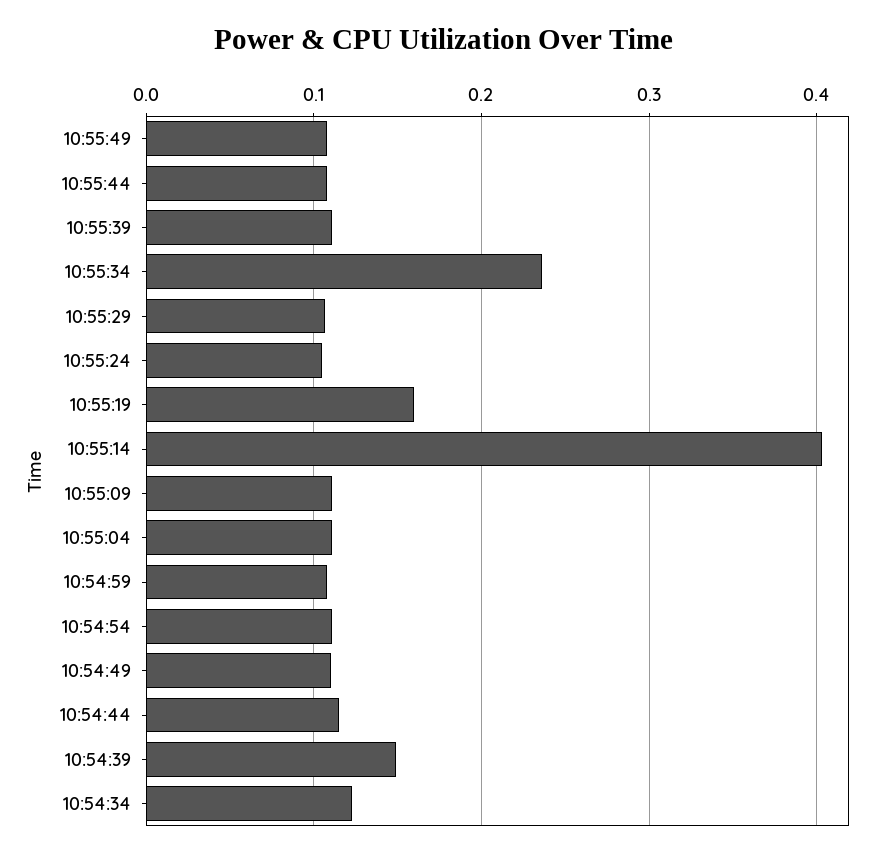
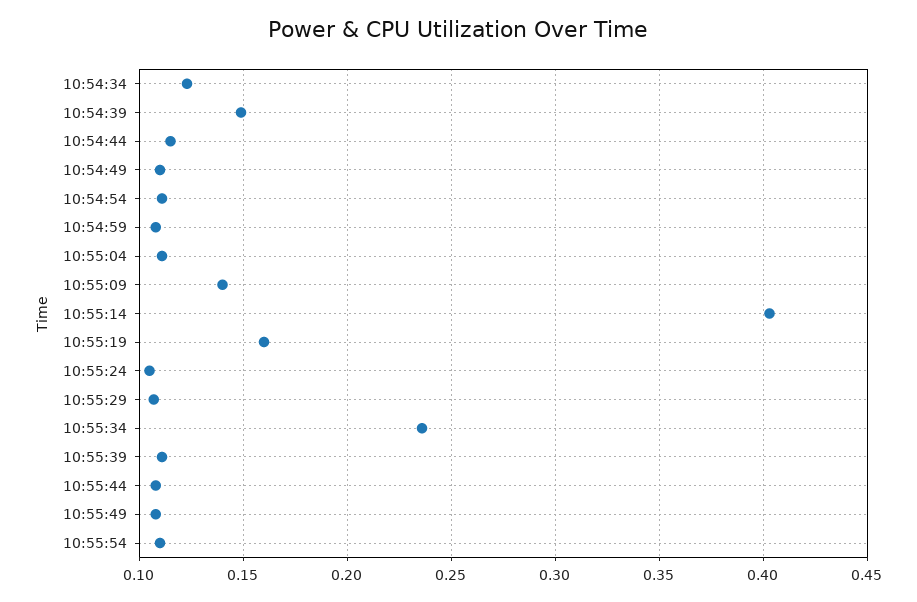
10:55:09: 0.11 -> 0.14
10:55:54: none -> 0.11

